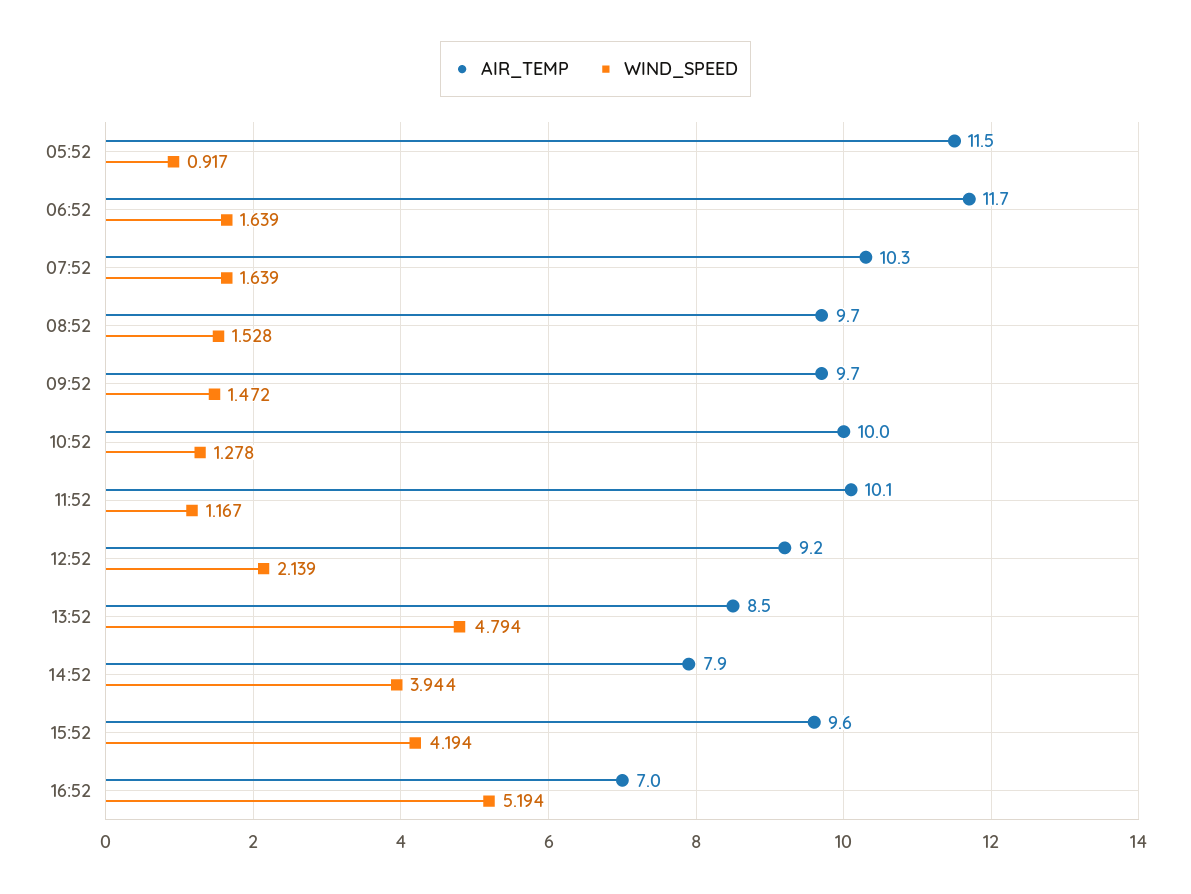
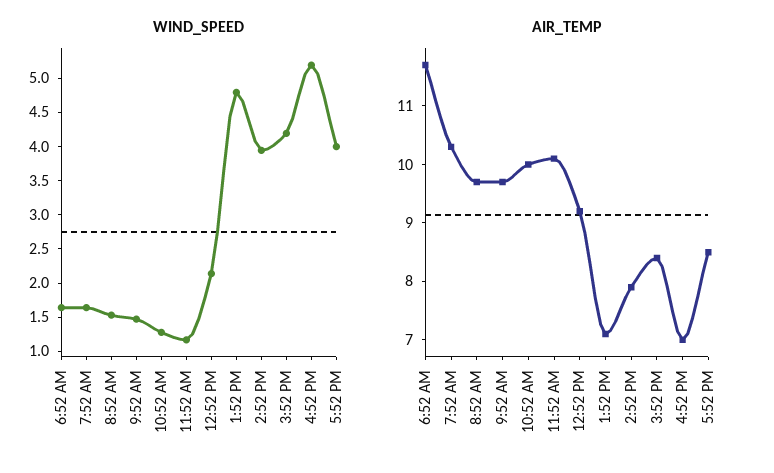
AIR_TEMP, 05:52: 11.5 -> none
WIND_SPEED, 05:52: 0.917 -> none
AIR_TEMP, 13:52: 8.5 -> 7
AIR_TEMP, 15:52: 9.6 -> 8.5
WIND_SPEED, 5:52 PM: none -> 4
AIR_TEMP, 5:52 PM: none -> 8.5

